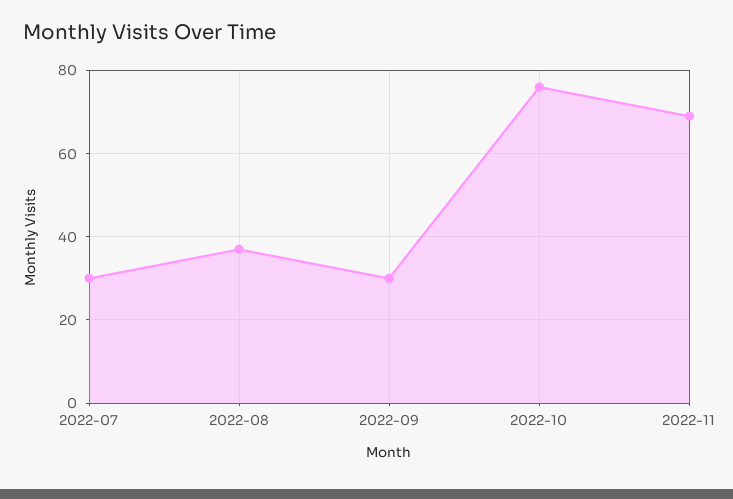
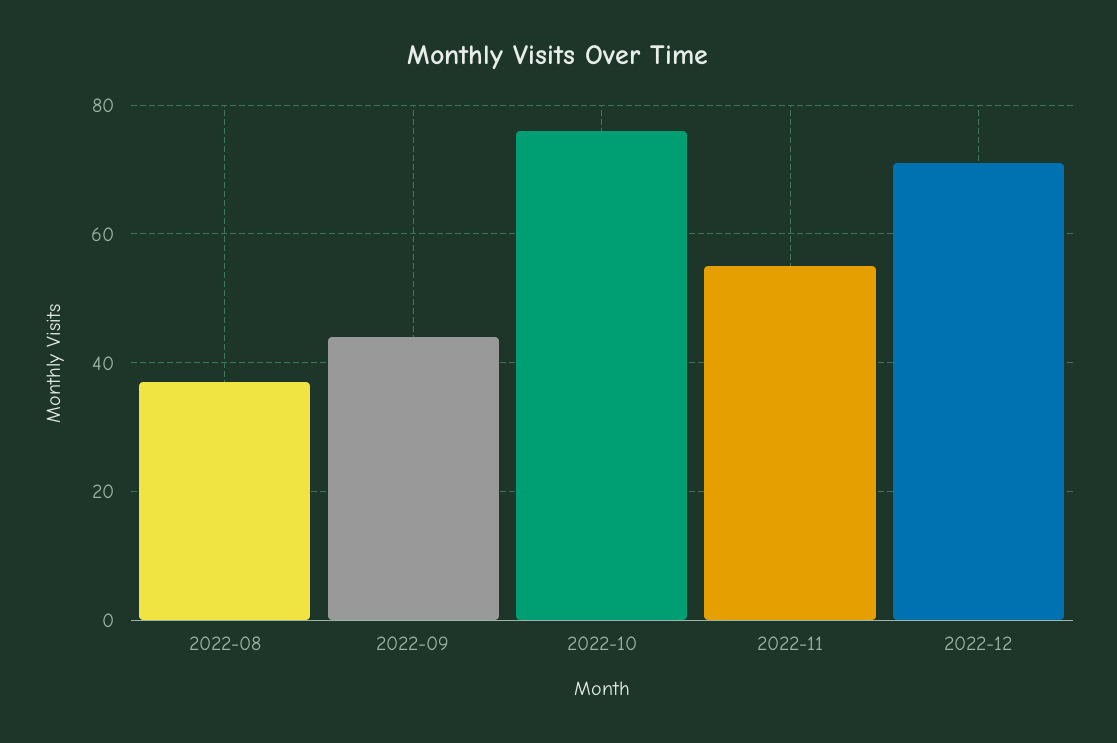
2022-07: 30 -> none
2022-09: 30 -> 45
2022-11: 70 -> 55
2022-12: none -> 70

